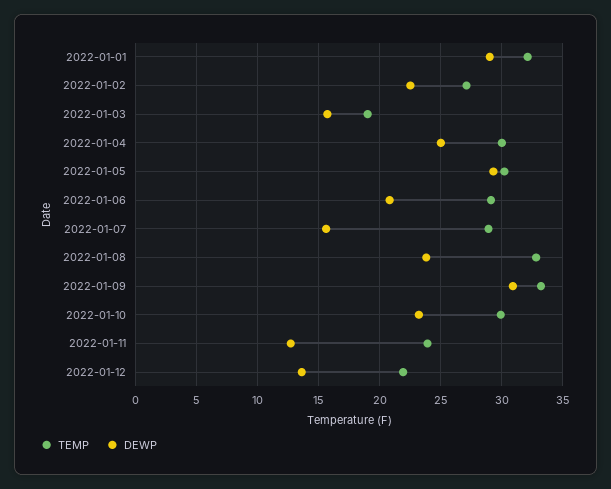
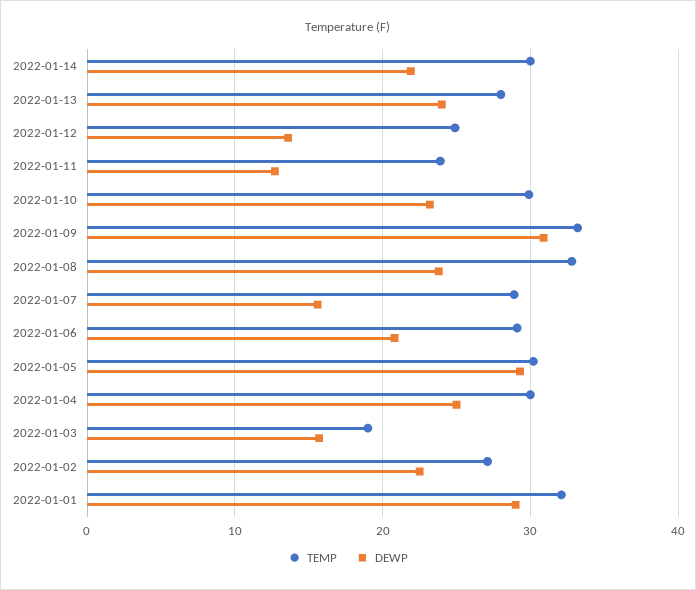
TEMP, 2022-01-12: 22 -> 25
TEMP, 2022-01-14: none -> 30
DEWP, 2022-01-14: none -> 22
TEMP, 2022-01-13: none -> 28
DEWP, 2022-01-13: none -> 24

